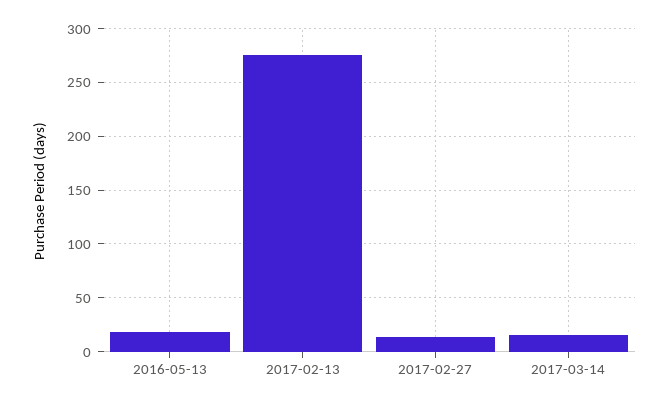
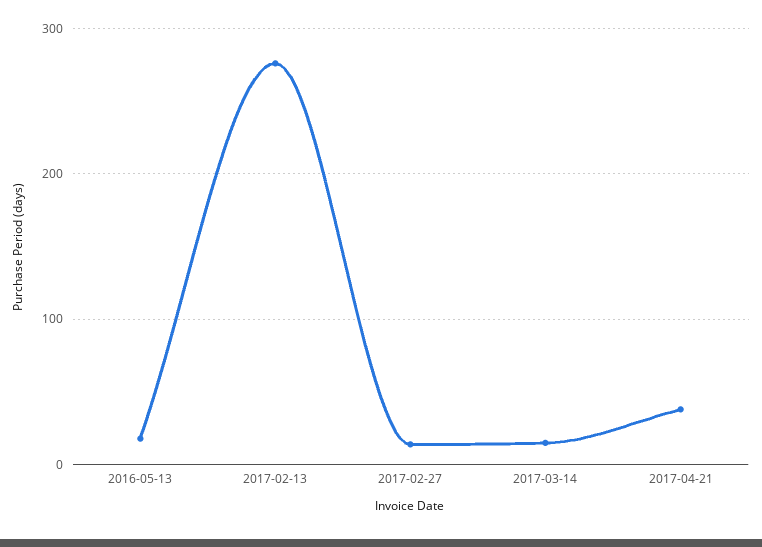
2017-04-21: none -> 40

